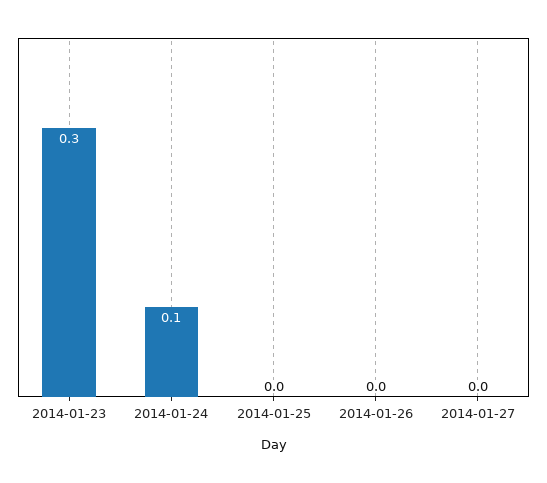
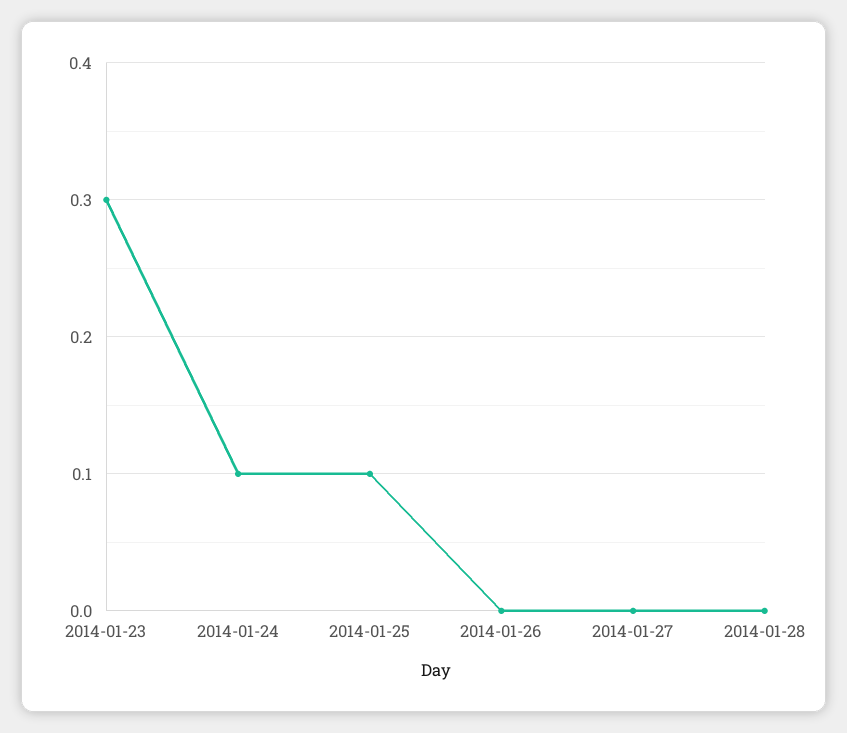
2014-01-25: 0 -> 0.1
2014-01-28: none -> 0

